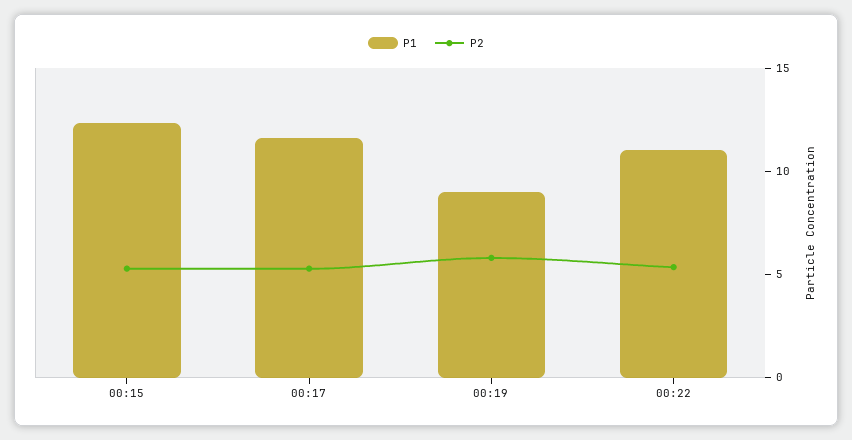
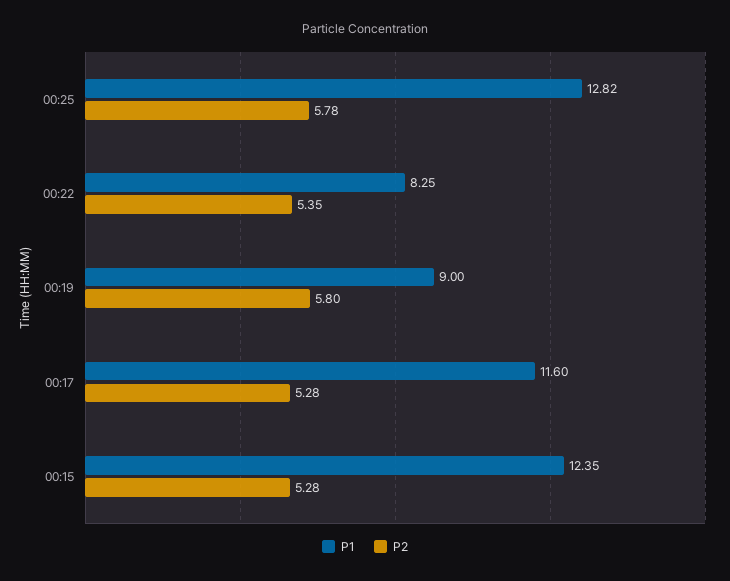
P1, 00:22: 11 -> 8.25
P1, 00:25: none -> 12.82
P2, 00:25: none -> 5.78

